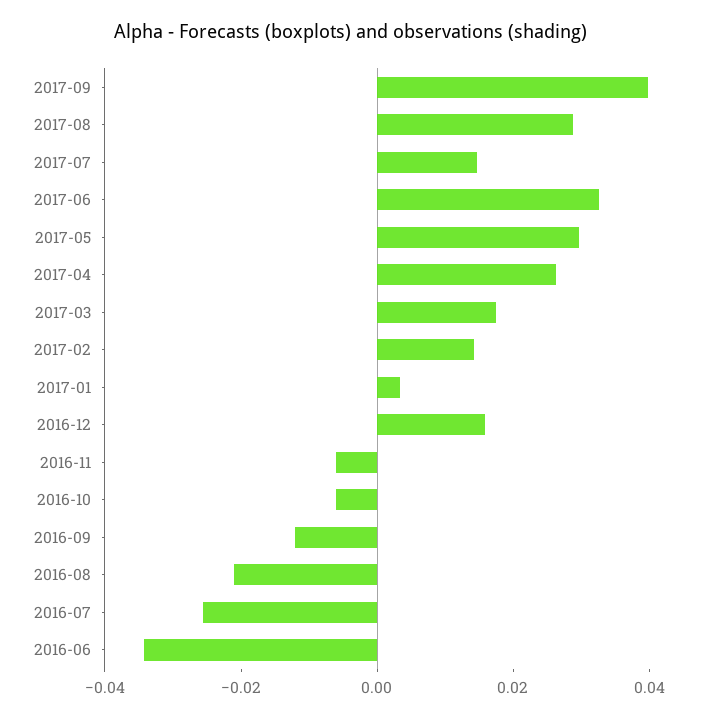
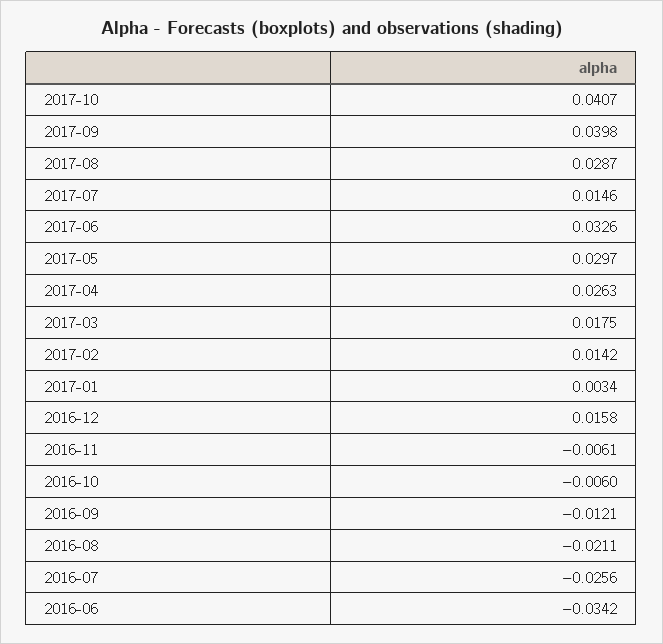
2017-10: none -> 0.0407

